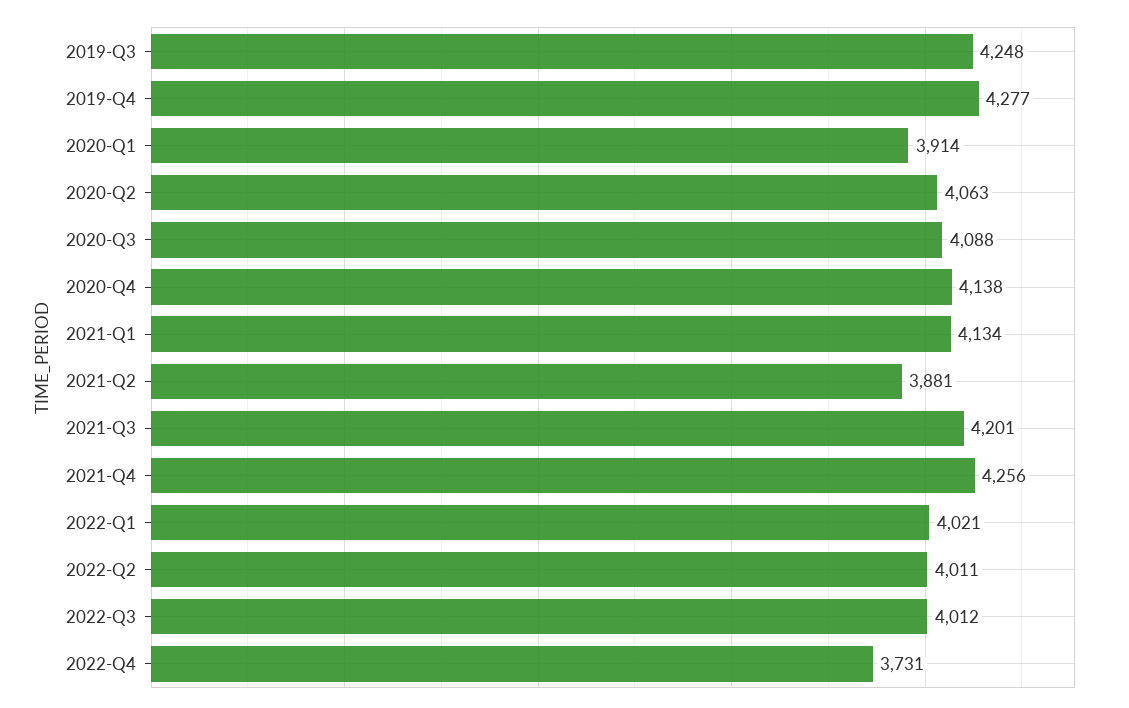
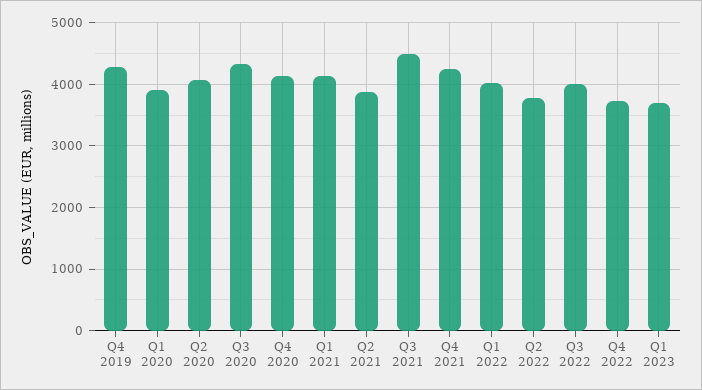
2019-Q3: 4248 -> none
2020-Q3: 4088 -> 4300
2021-Q3: 4201 -> 4500
2022-Q2: 4011 -> 3800
Q1 2023: none -> 3700

